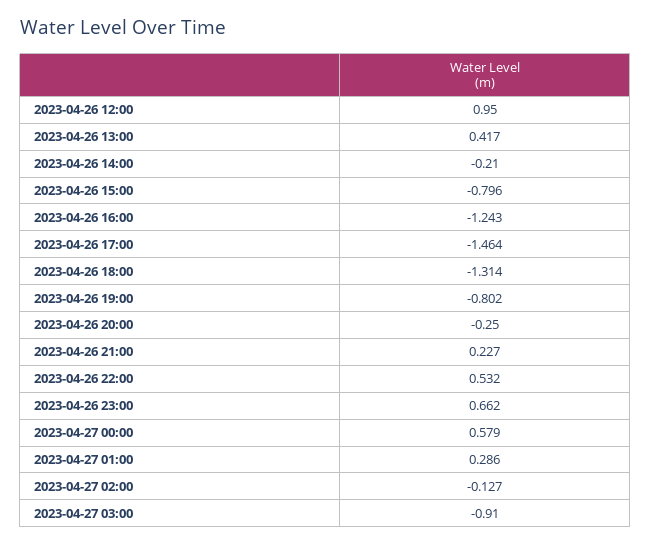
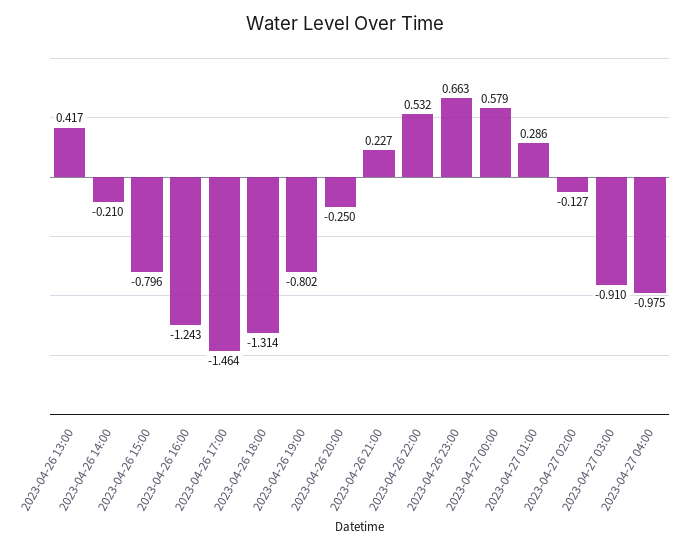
2023-04-26 12:00: 0.95 -> none
2023-04-26 23:00: 0.662 -> 0.663
2023-04-27 04:00: none -> -0.975

